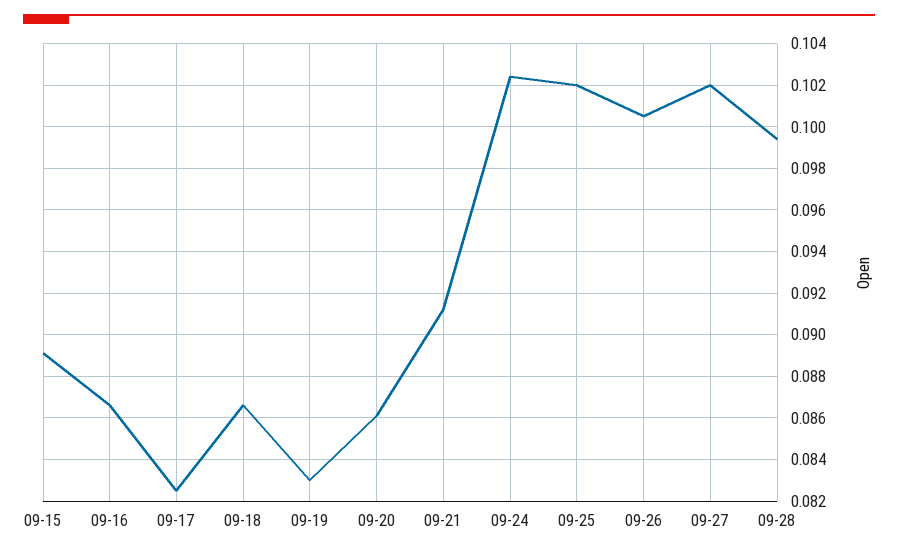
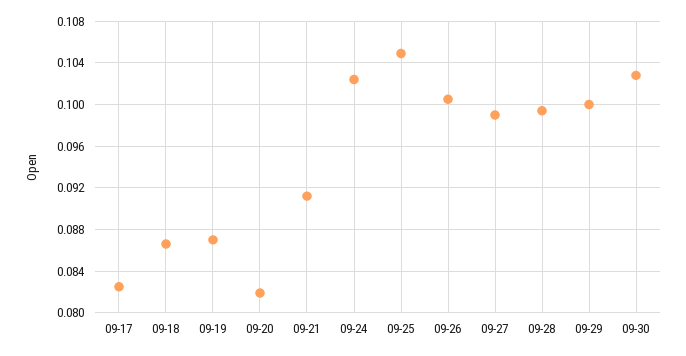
09-15: 0.089 -> none
09-16: 0.0865 -> none
09-19: 0.083 -> 0.087
09-20: 0.086 -> 0.082
09-25: 0.102 -> 0.105
09-27: 0.102 -> 0.099
09-29: none -> 0.1
09-30: none -> 0.103

